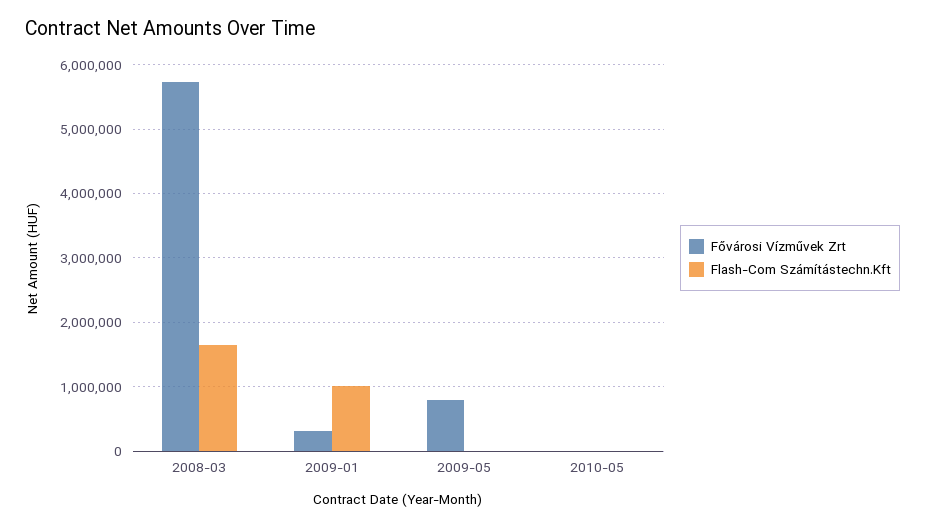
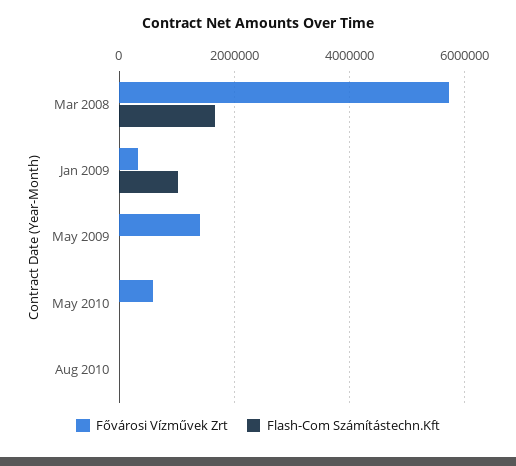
Fővárosi Vízművek Zrt, 2009-05: 800000 -> 1400000
Fővárosi Vízművek Zrt, 2010-05: 0 -> 600000
Fővárosi Vízművek Zrt, Aug 2010: none -> 0
Flash-Com Számítástechn.Kft, Aug 2010: none -> 0

